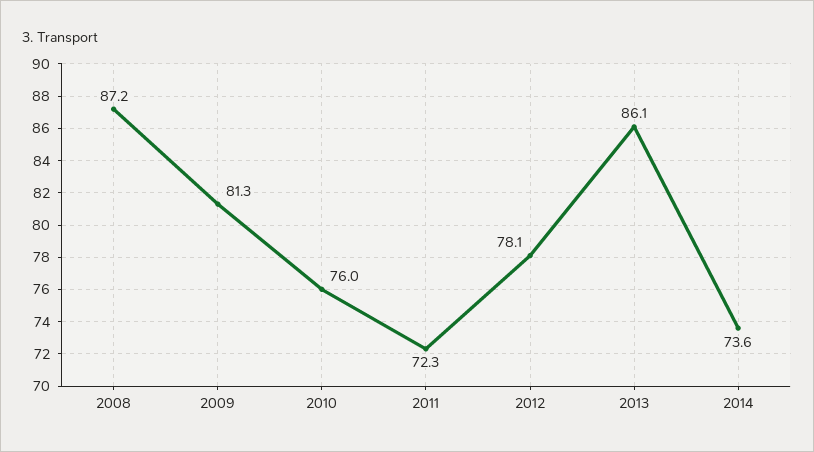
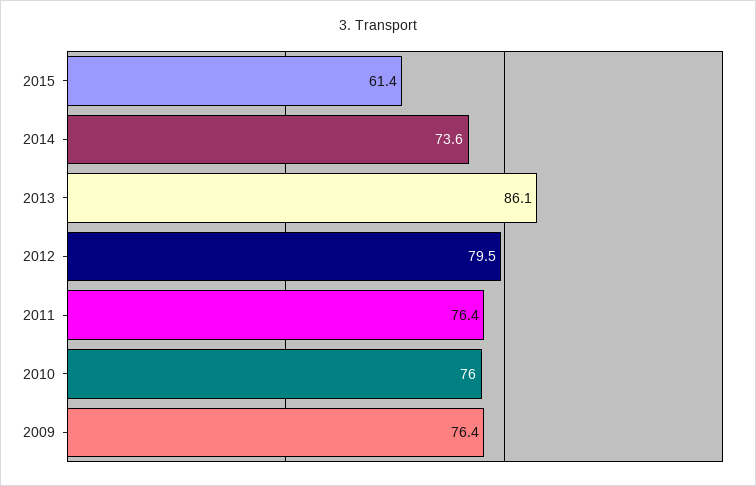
2008: 87.2 -> none
2009: 81.3 -> 76.4
2011: 72.3 -> 76.4
2012: 78.1 -> 79.5
2015: none -> 61.4

